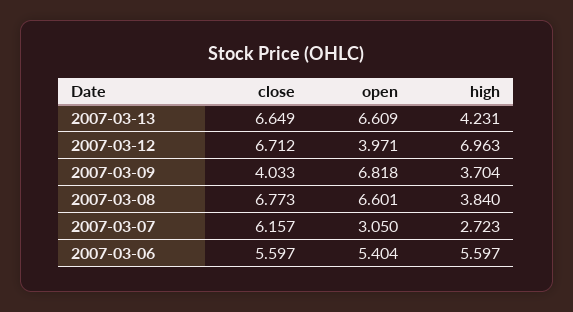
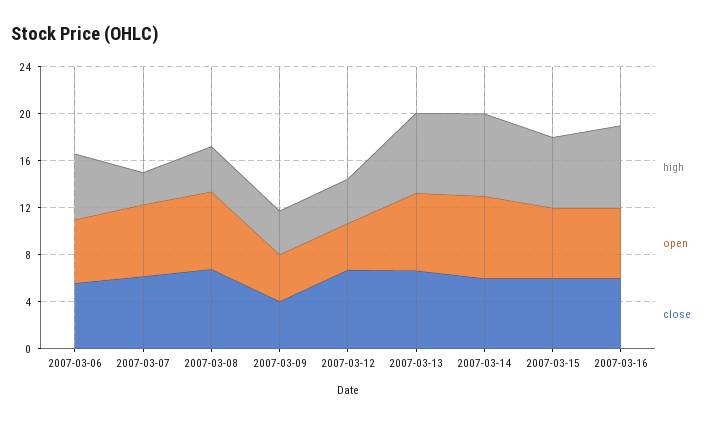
high, 2007-03-13: 4.231 -> 7
high, 2007-03-12: 6.963 -> 4
open, 2007-03-09: 6.818 -> 4
open, 2007-03-07: 3.05 -> 6
high, 2007-03-14: none -> 7
open, 2007-03-14: none -> 7
close, 2007-03-14: none -> 6
high, 2007-03-15: none -> 6
open, 2007-03-15: none -> 6
close, 2007-03-15: none -> 6
high, 2007-03-16: none -> 7
open, 2007-03-16: none -> 6
close, 2007-03-16: none -> 6

